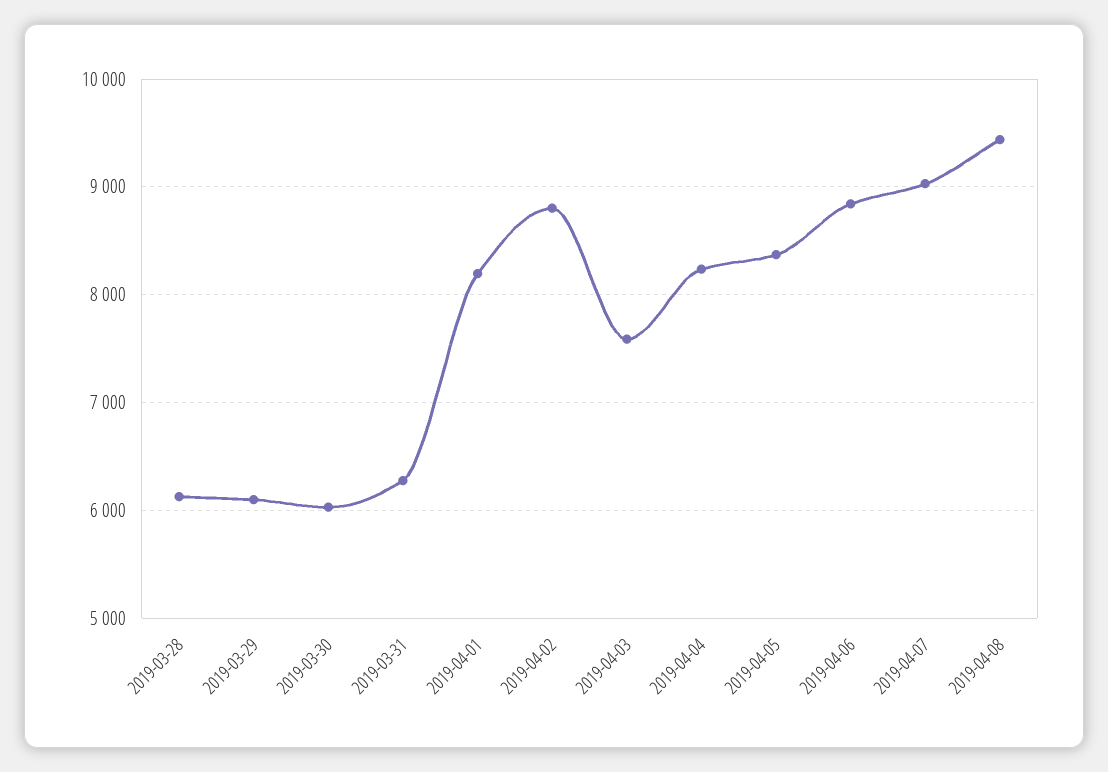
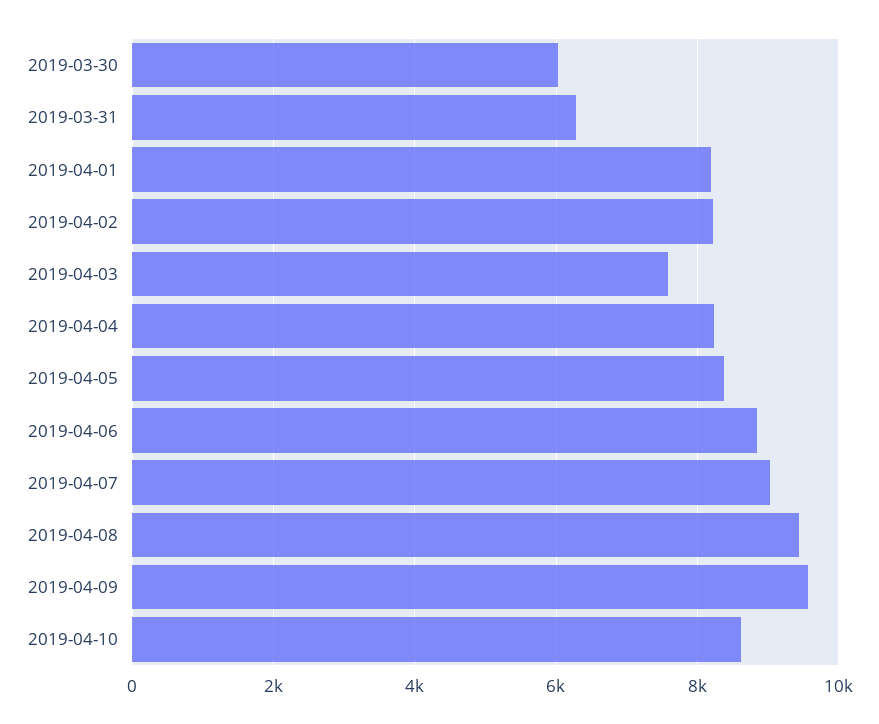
2019-03-28: 6100 -> none
2019-03-29: 6100 -> none
2019-04-02: 8800 -> 8200
2019-04-09: none -> 9600
2019-04-10: none -> 8600

